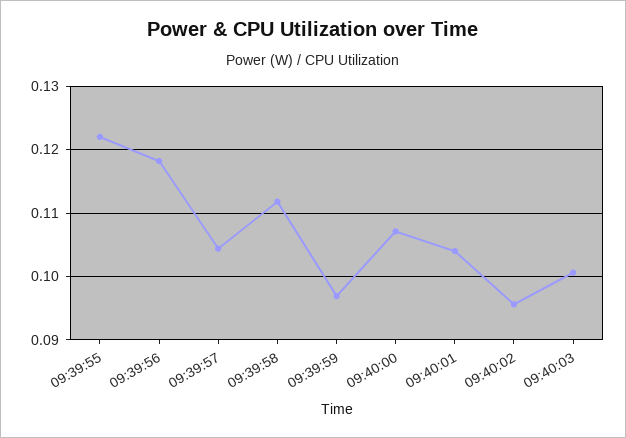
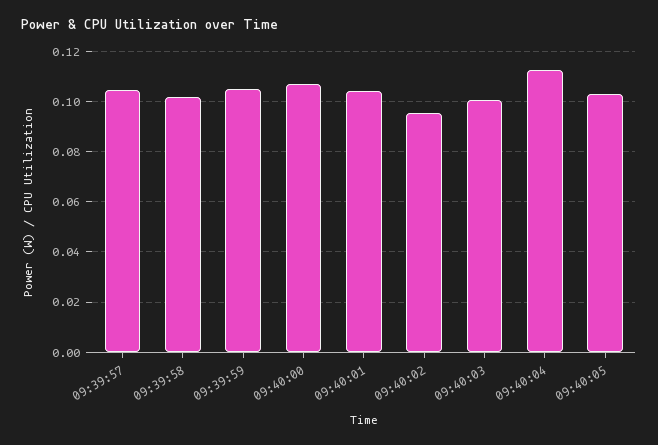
09:39:55: 0.122 -> none
09:39:56: 0.118 -> none
09:39:58: 0.112 -> 0.1025
09:39:59: 0.097 -> 0.105
09:40:04: none -> 0.1125
09:40:05: none -> 0.1025

